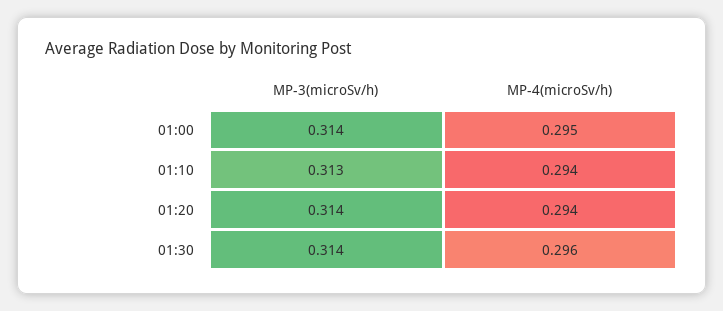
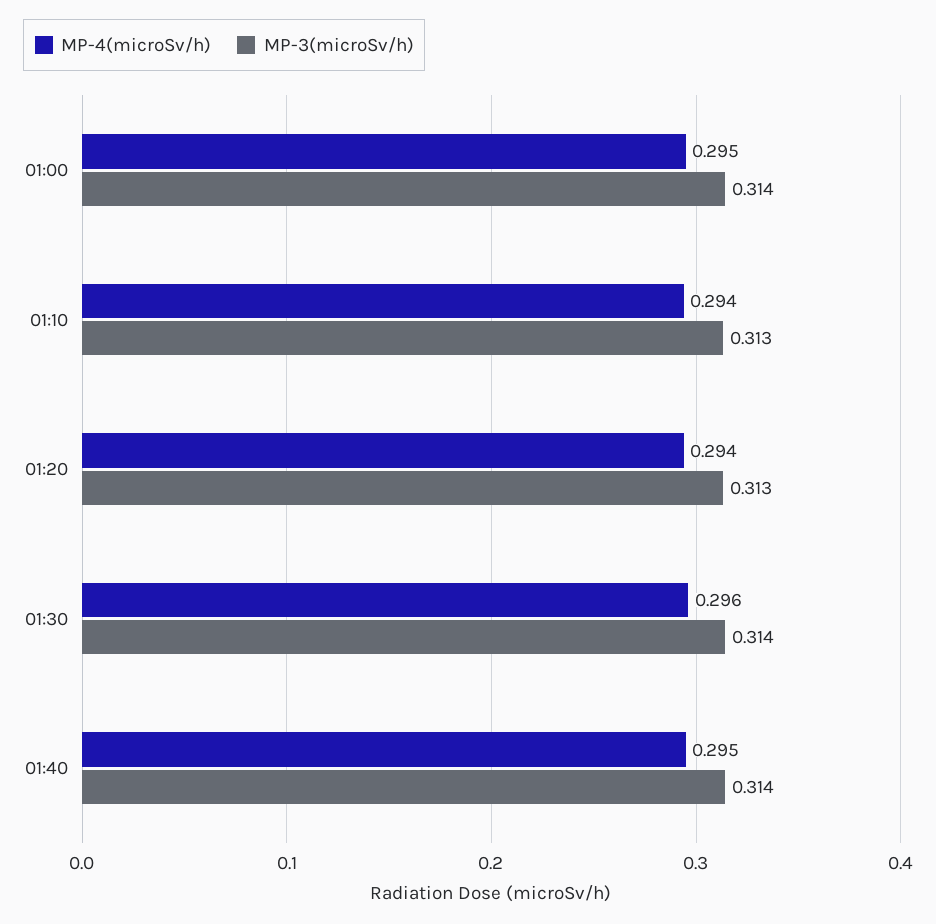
MP-3(microSv/h), 01:20: 0.314 -> 0.313
MP-4(microSv/h), 01:40: none -> 0.295
MP-3(microSv/h), 01:40: none -> 0.314

